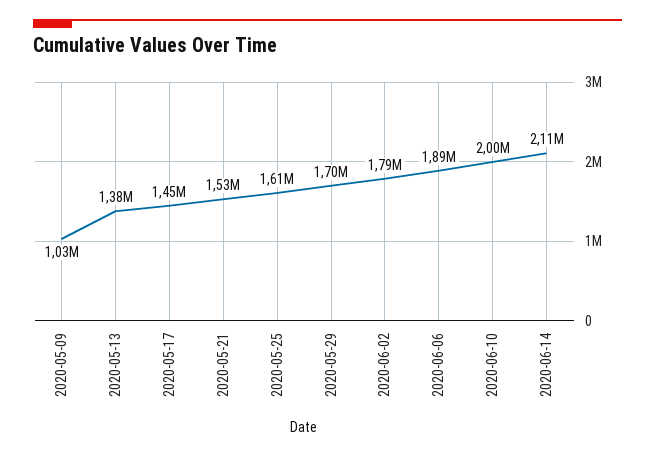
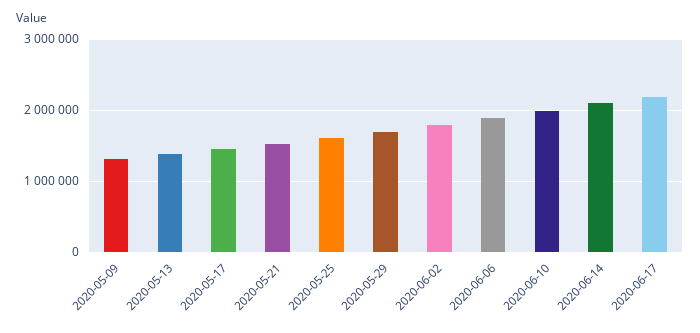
2020-05-09: 1030000 -> 1300000
2020-06-17: none -> 2200000

